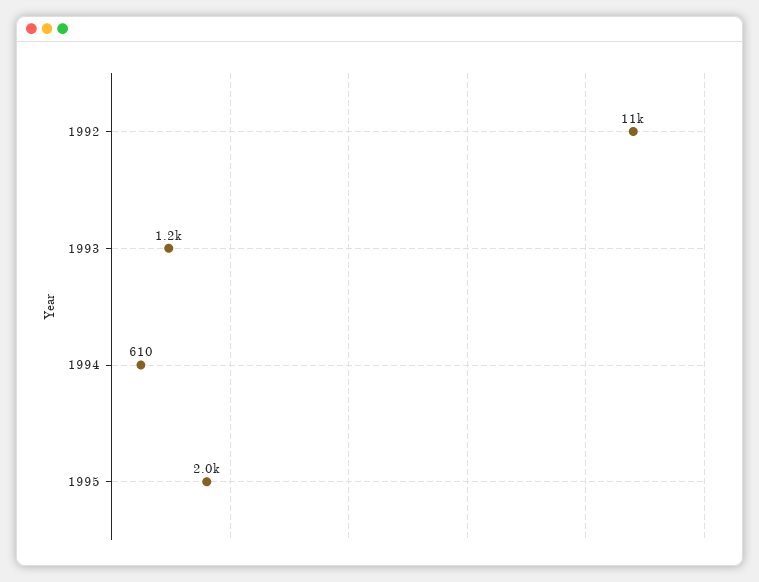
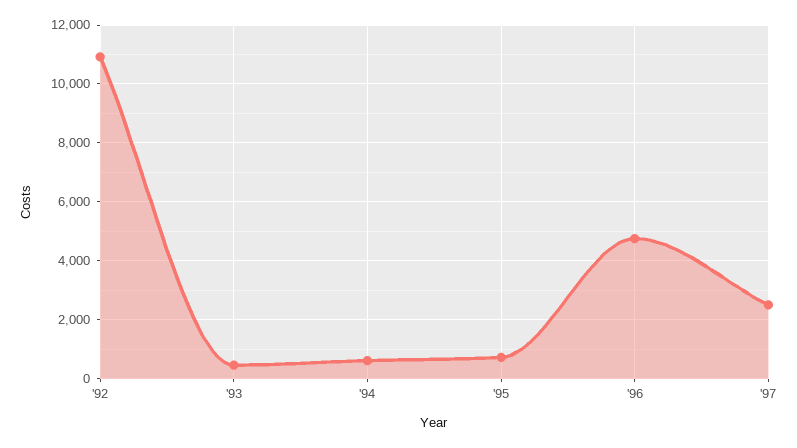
1993: 1200 -> 500
1995: 2000 -> 750
'96: none -> 4750
'97: none -> 2500

